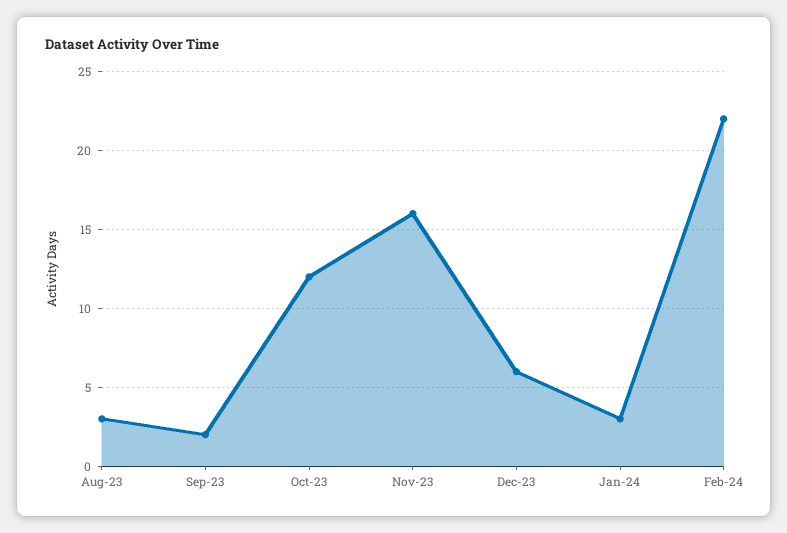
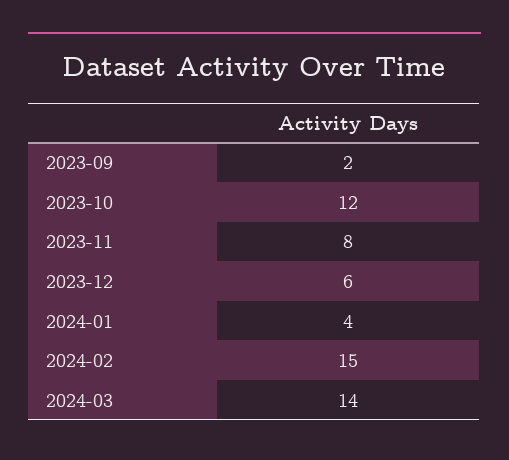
Aug-23: 3 -> none
Nov-23: 16 -> 8
Jan-24: 3 -> 4
Feb-24: 22 -> 15
2024-03: none -> 14

